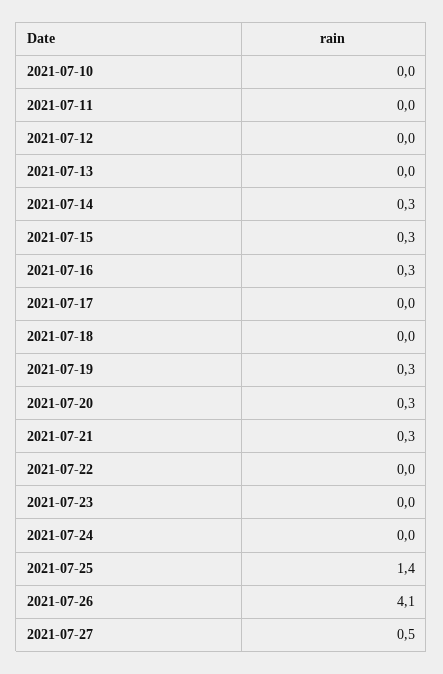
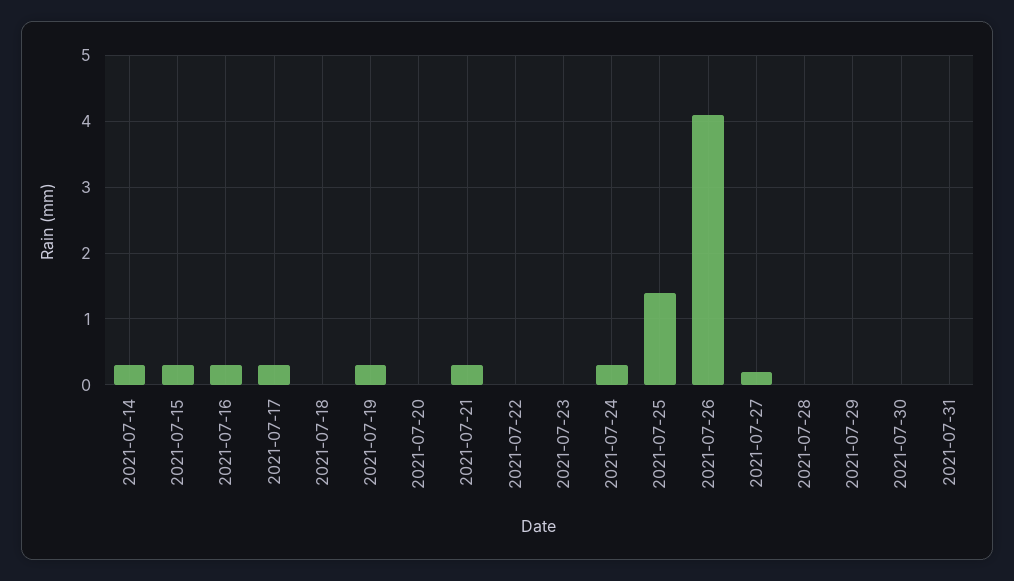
2021-07-10: 0 -> none
2021-07-11: 0 -> none
2021-07-12: 0 -> none
2021-07-13: 0 -> none
2021-07-17: 0 -> 0.3
2021-07-20: 0.3 -> 0
2021-07-24: 0 -> 0.3
2021-07-27: 0.5 -> 0.2
2021-07-28: none -> 0
2021-07-29: none -> 0
2021-07-30: none -> 0
2021-07-31: none -> 0

